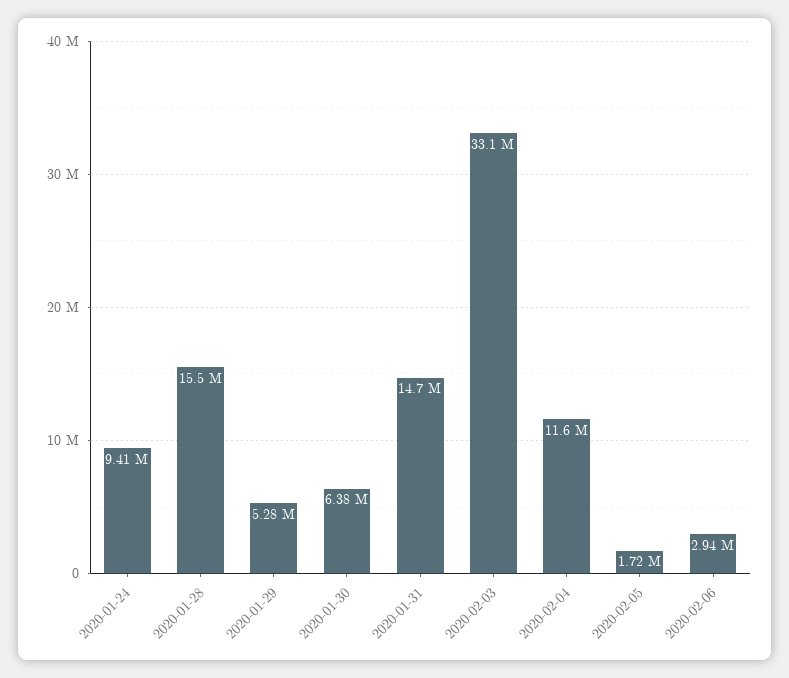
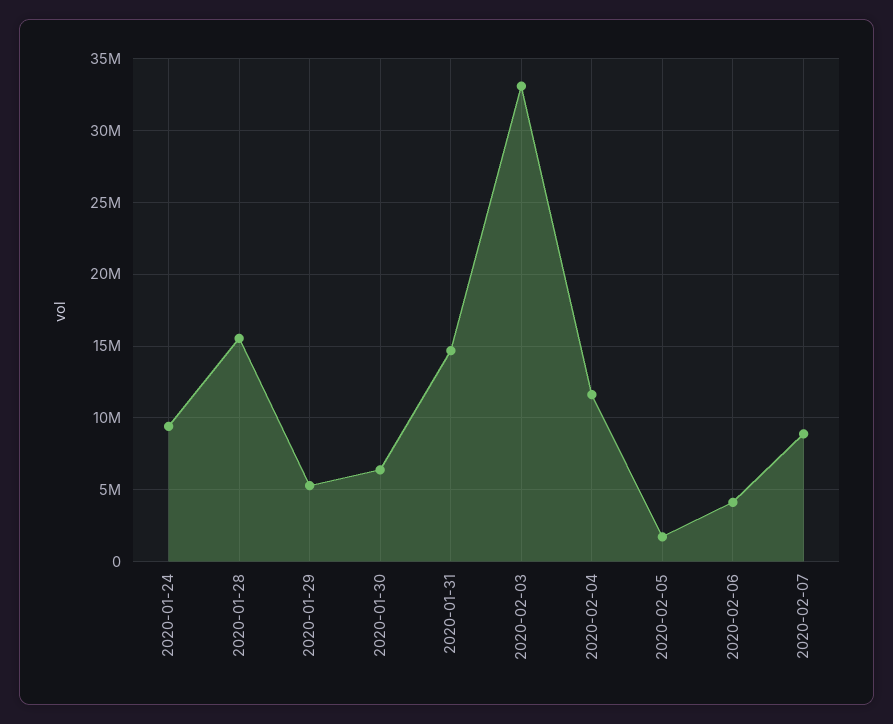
2020-02-06: 2940000 -> 4000000
2020-02-07: none -> 9000000

